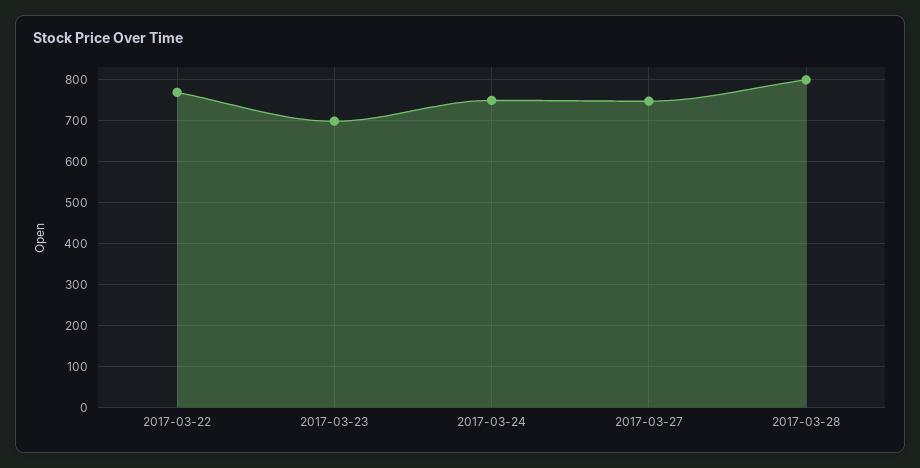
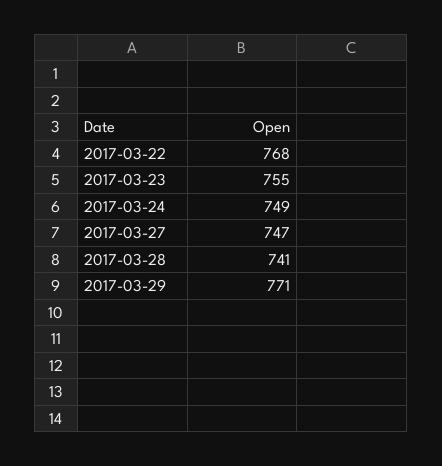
2017-03-23: 700 -> 755
2017-03-28: 800 -> 741
2017-03-29: none -> 771

